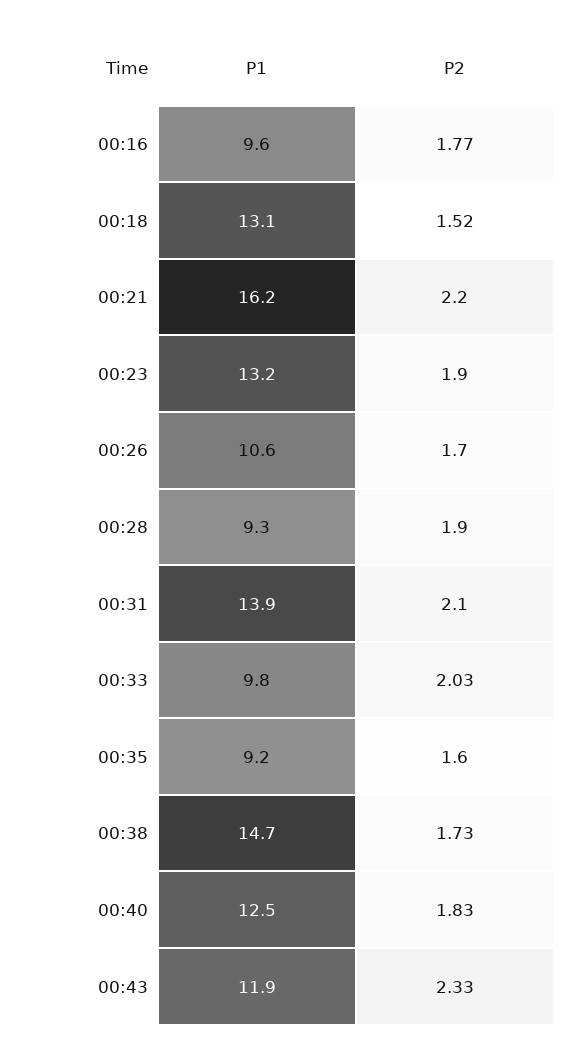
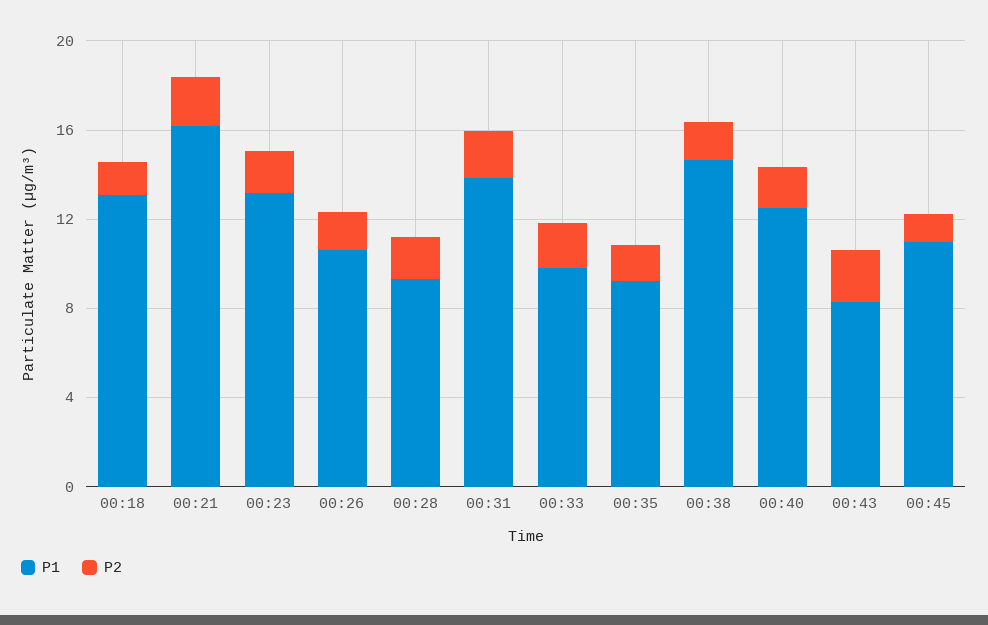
P1, 00:16: 9.6 -> none
P2, 00:16: 1.77 -> none
P1, 00:43: 11.9 -> 8
P1, 00:45: none -> 11
P2, 00:45: none -> 1

